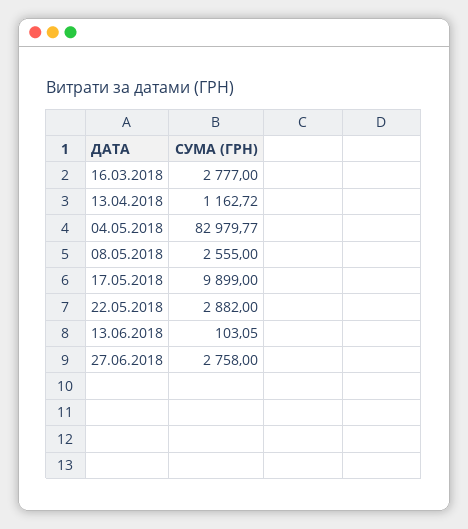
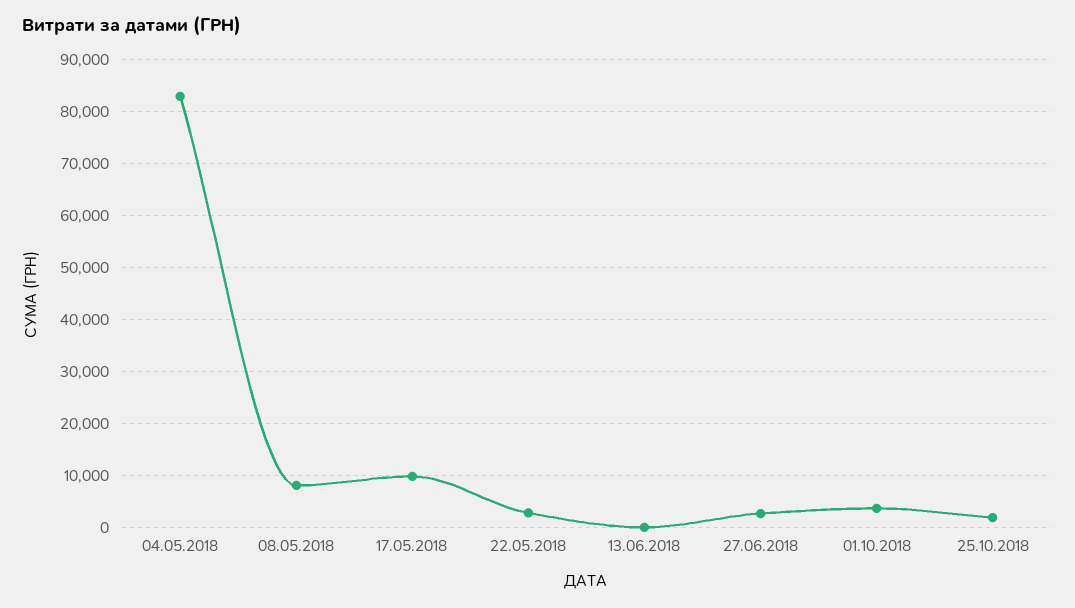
16.03.2018: 2777 -> none
13.04.2018: 1162.72 -> none
08.05.2018: 2555 -> 8000
01.10.2018: none -> 4000
25.10.2018: none -> 2000

